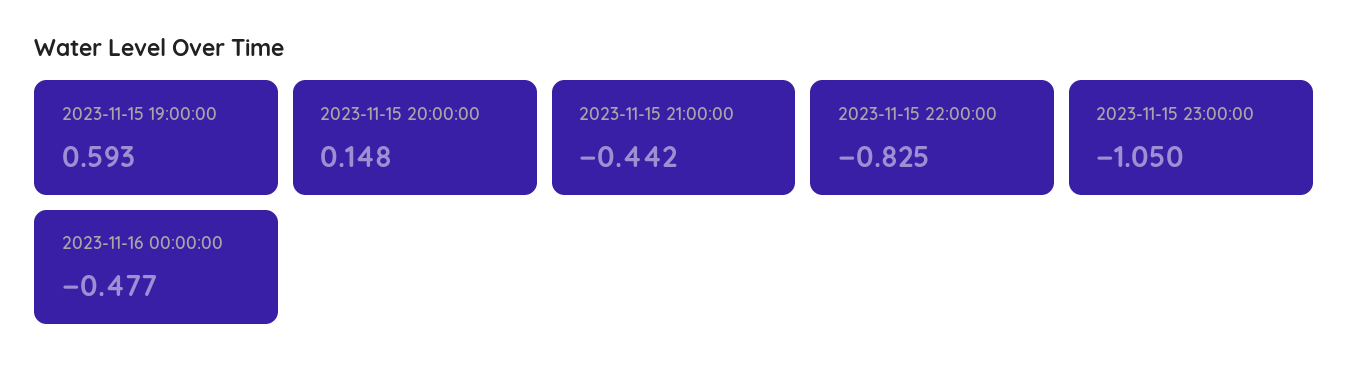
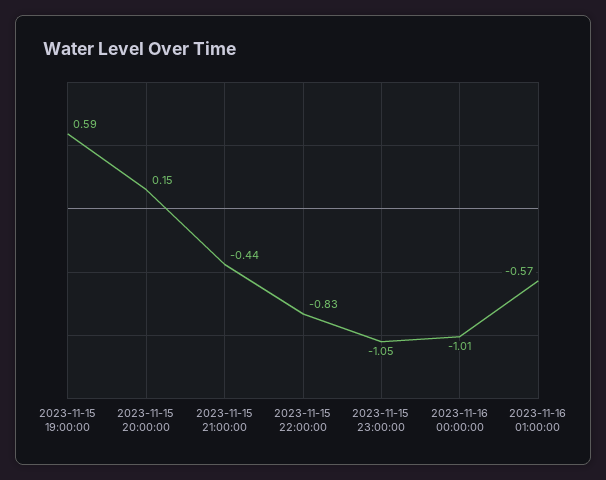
2023-11-16 00:00:00: -0.477 -> -1.01
2023-11-16 01:00:00: none -> -0.57

